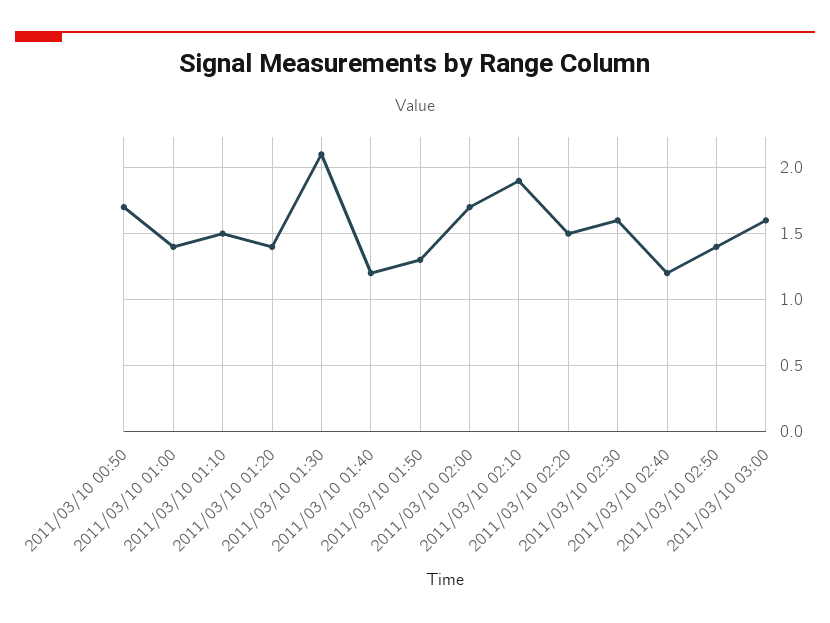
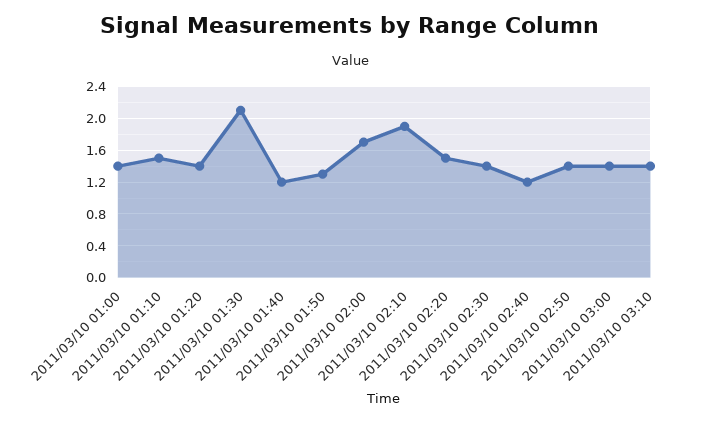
2011/03/10 00:50: 1.7 -> none
2011/03/10 02:30: 1.6 -> 1.4
2011/03/10 03:00: 1.6 -> 1.4
2011/03/10 03:10: none -> 1.4

